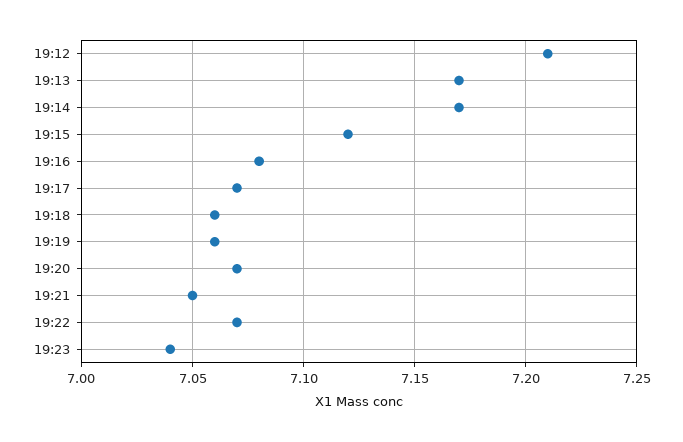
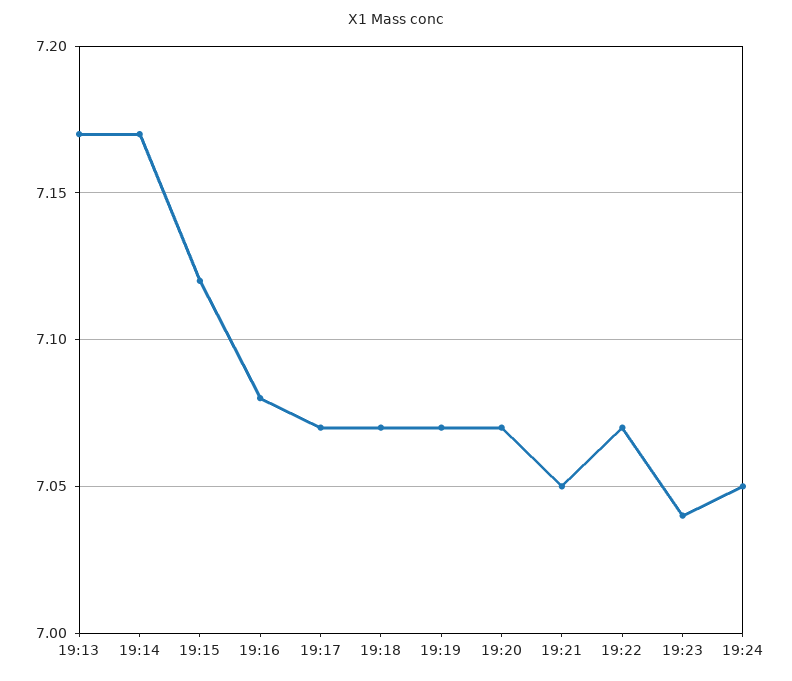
19:12: 7.21 -> none
19:18: 7.06 -> 7.07
19:19: 7.06 -> 7.07
19:24: none -> 7.05

